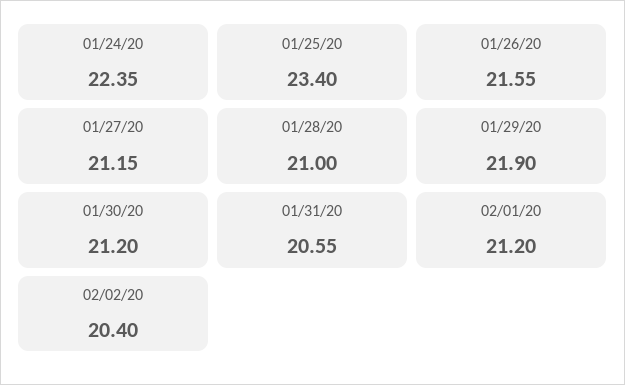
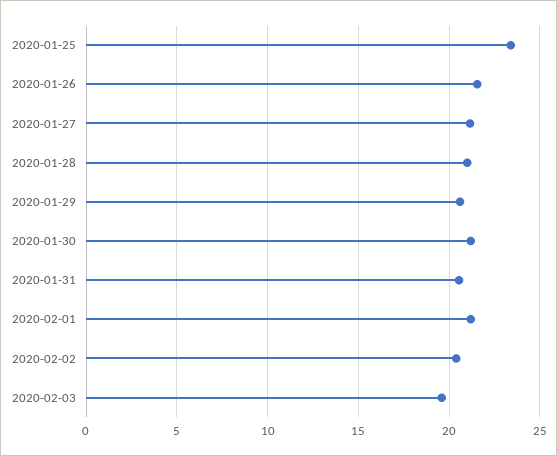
01/24/20: 22.35 -> none
01/29/20: 21.9 -> 20.5
2020-02-03: none -> 19.5

